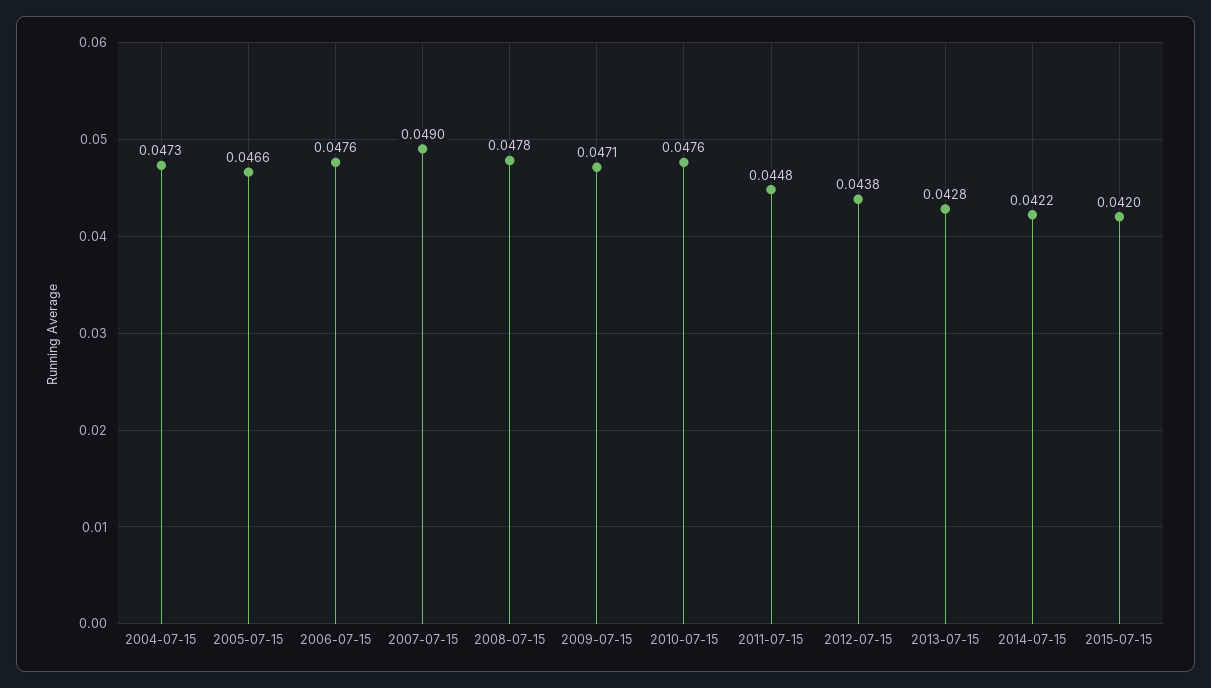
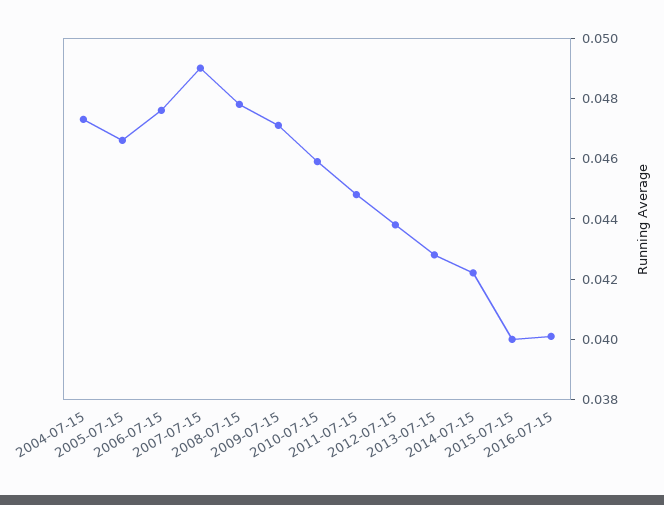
2010-07-15: 0.0476 -> 0.046
2015-07-15: 0.042 -> 0.04
2016-07-15: none -> 0.04

